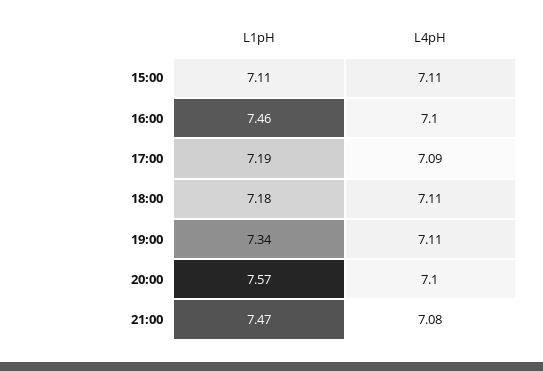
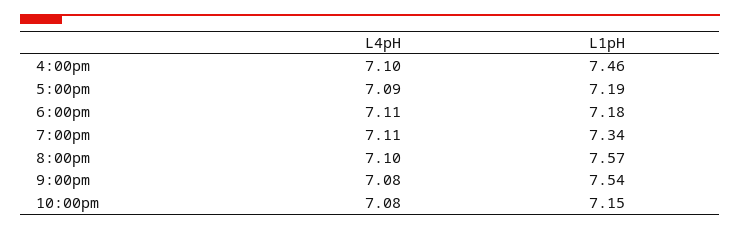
L1pH, 15:00: 7.11 -> none
L4pH, 15:00: 7.11 -> none
L1pH, 21:00: 7.47 -> 7.54
L4pH, 10:00pm: none -> 7.08
L1pH, 10:00pm: none -> 7.15

